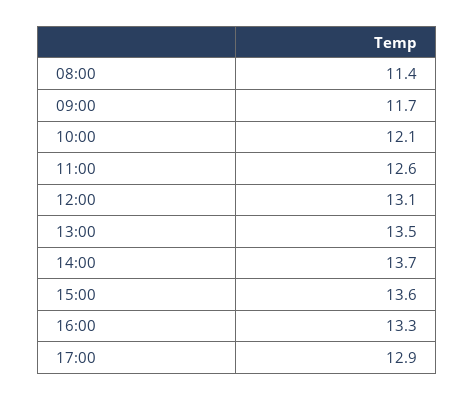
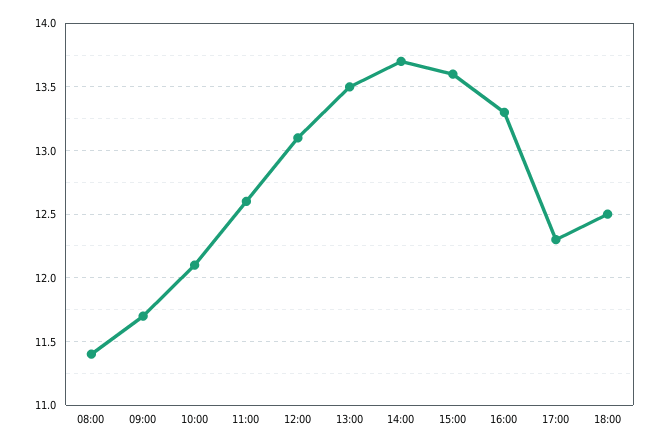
17:00: 12.9 -> 12.3
18:00: none -> 12.5

